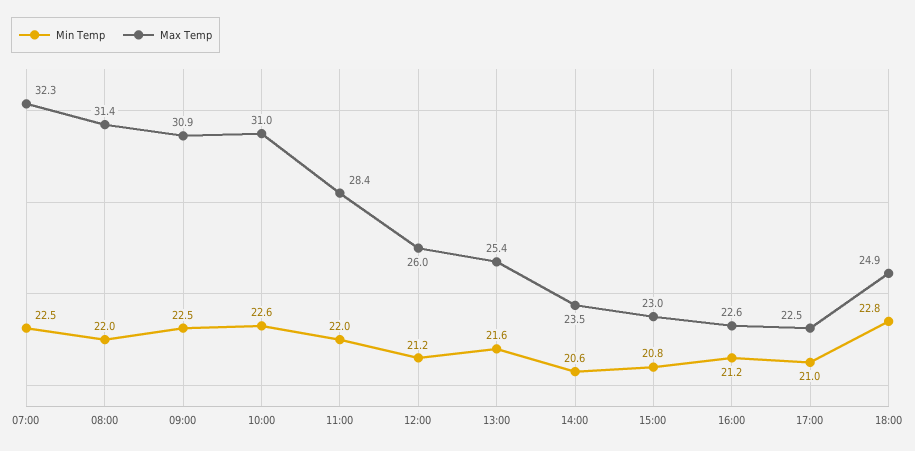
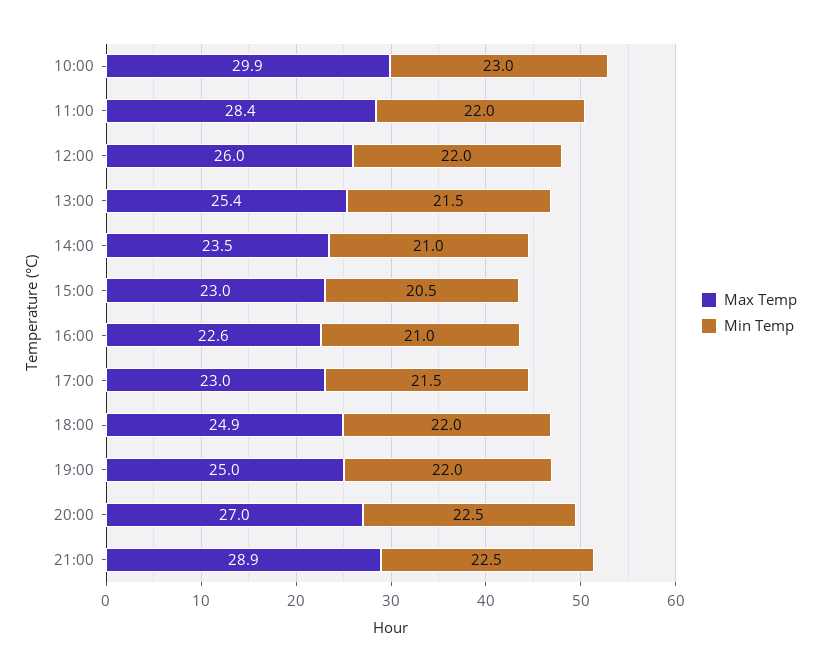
Min Temp, 07:00: 22.5 -> none
Max Temp, 07:00: 32.3 -> none
Min Temp, 08:00: 22 -> none
Max Temp, 08:00: 31.4 -> none
Min Temp, 09:00: 22.5 -> none
Max Temp, 09:00: 30.9 -> none
Min Temp, 10:00: 22.6 -> 23
Max Temp, 10:00: 31 -> 29.9
Min Temp, 12:00: 21.2 -> 22
Min Temp, 13:00: 21.6 -> 21.5
Min Temp, 14:00: 20.6 -> 21
Min Temp, 15:00: 20.8 -> 20.5
Min Temp, 16:00: 21.2 -> 21
Min Temp, 17:00: 21 -> 21.5
Max Temp, 17:00: 22.5 -> 23
Min Temp, 18:00: 22.8 -> 22
Max Temp, 19:00: none -> 25
Min Temp, 19:00: none -> 22
Max Temp, 20:00: none -> 27
Min Temp, 20:00: none -> 22.5
Max Temp, 21:00: none -> 28.9
Min Temp, 21:00: none -> 22.5

